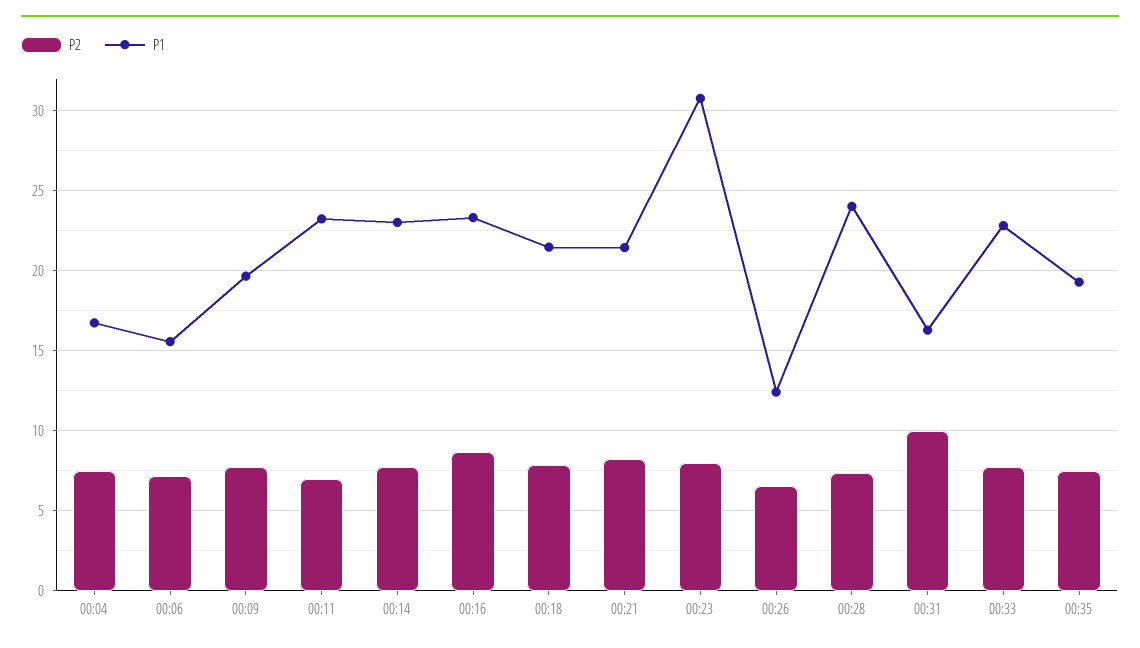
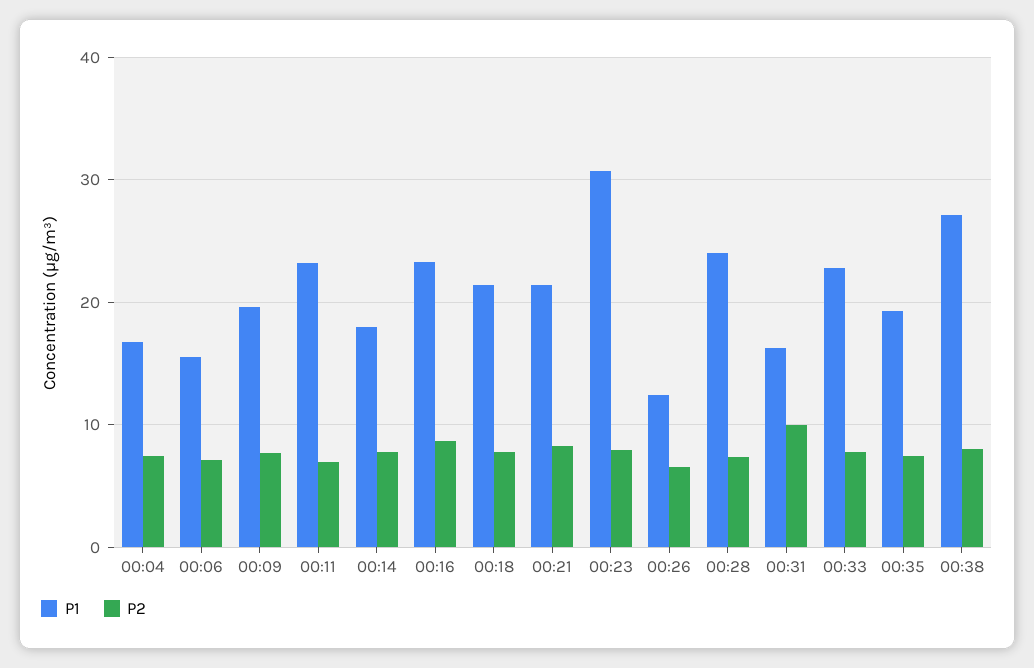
P1, 00:14: 23 -> 18
P1, 00:38: none -> 27
P2, 00:38: none -> 8

